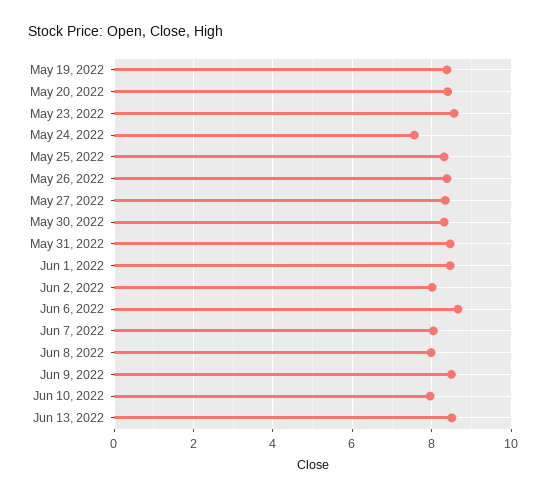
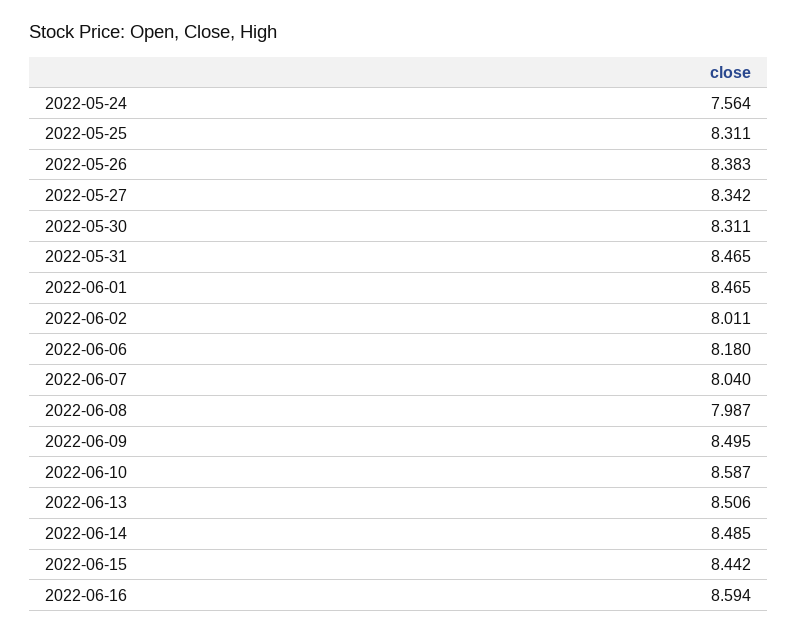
May 19, 2022: 8.4 -> none
May 20, 2022: 8.4 -> none
May 23, 2022: 8.6 -> none
Jun 6, 2022: 8.6 -> 8.18
Jun 10, 2022: 8 -> 8.587
2022-06-14: none -> 8.485
2022-06-15: none -> 8.442
2022-06-16: none -> 8.594

